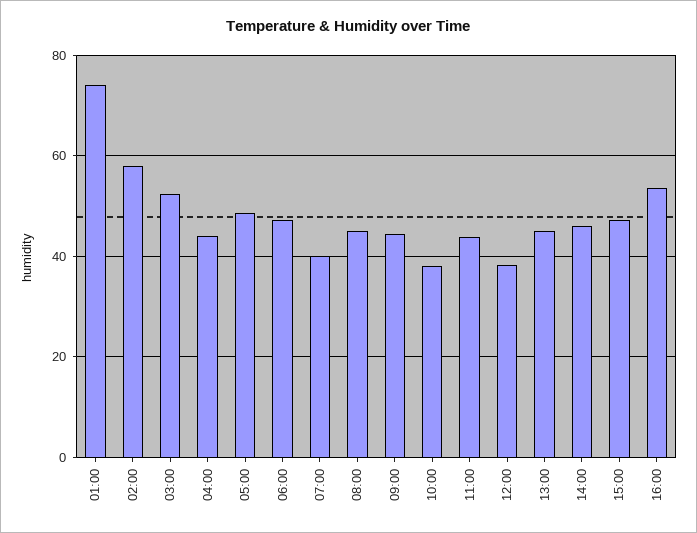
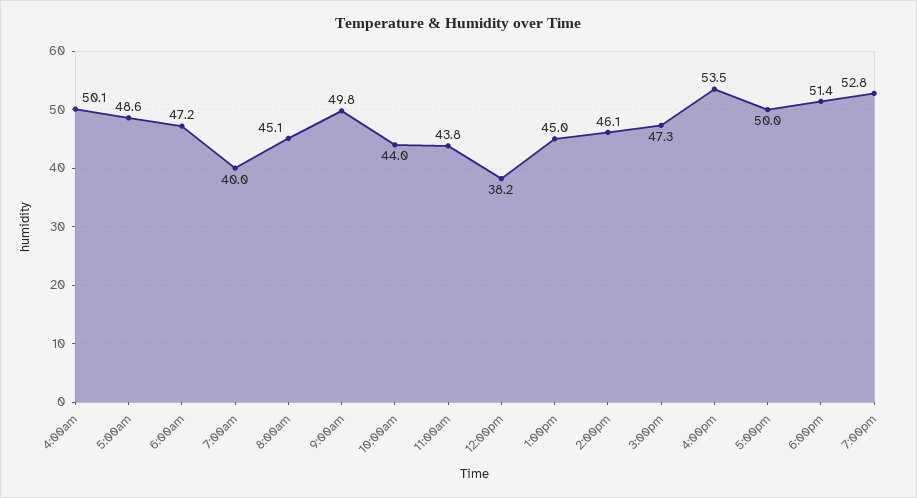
01:00: 74 -> none
02:00: 58 -> none
03:00: 52 -> none
04:00: 44 -> 50.1
09:00: 44 -> 49.8
10:00: 38 -> 44
5:00pm: none -> 50
6:00pm: none -> 51.4
7:00pm: none -> 52.8

